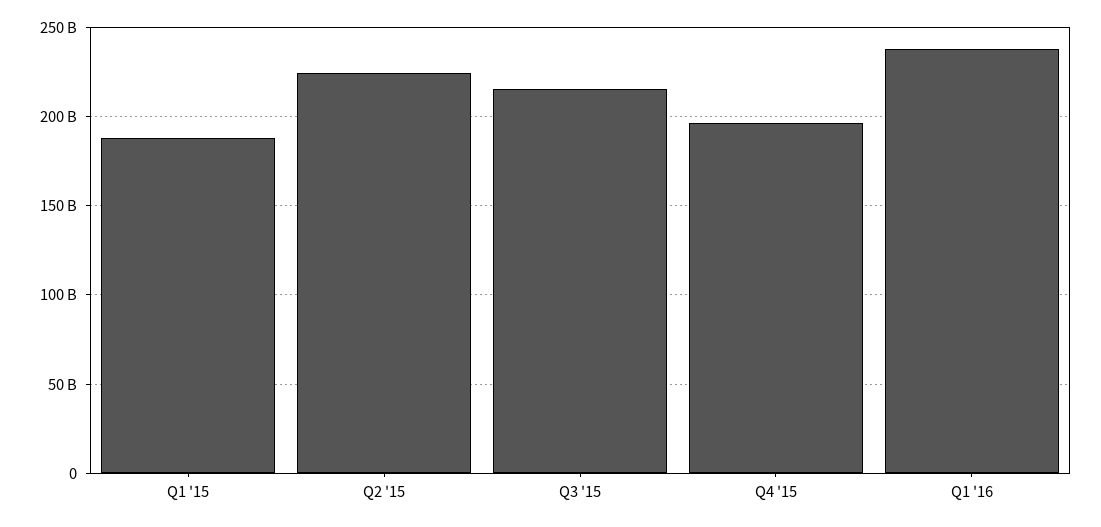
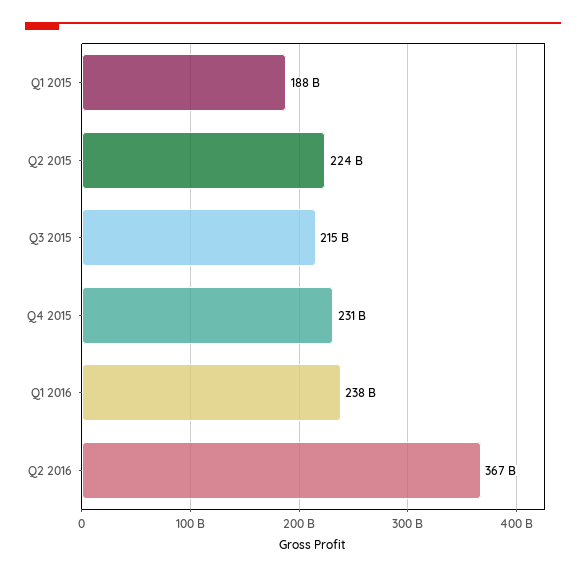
Q4 '15: 195000000000 -> 231000000000
Q2 2016: none -> 367000000000

